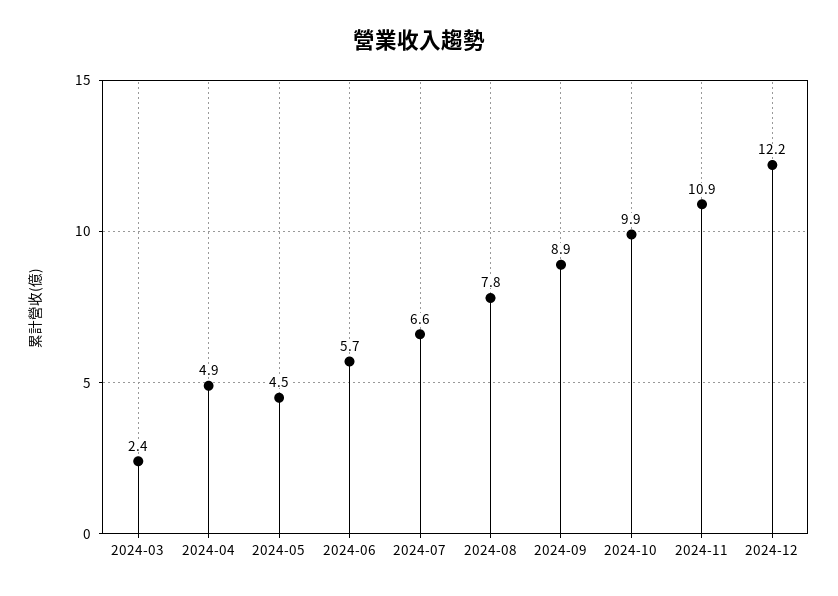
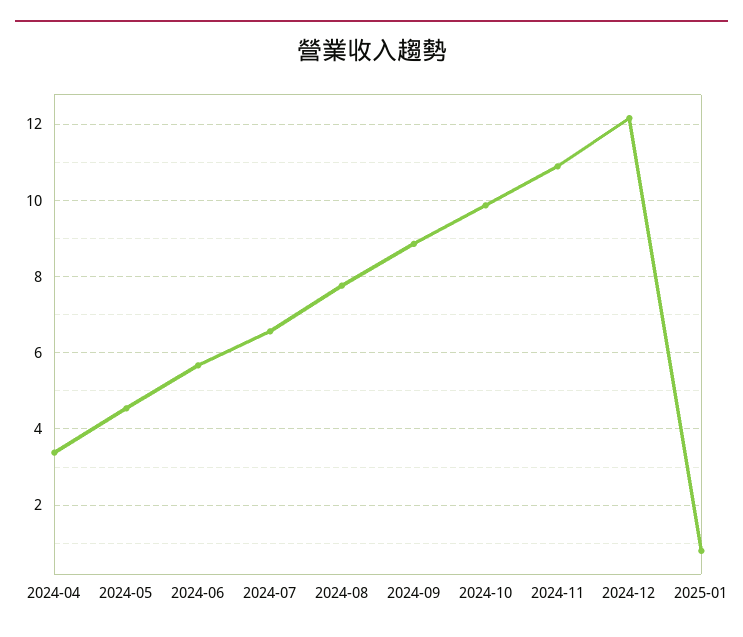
2024-03: 2.4 -> none
2024-04: 4.9 -> 3.4
2025-01: none -> 0.8

